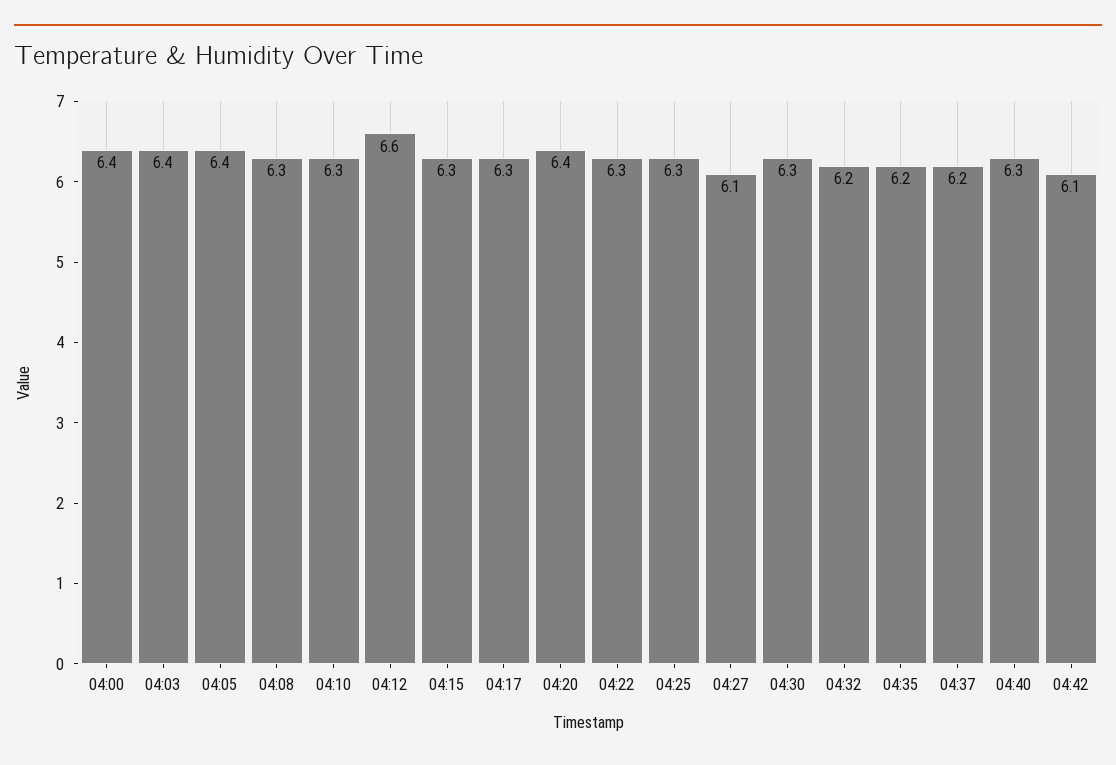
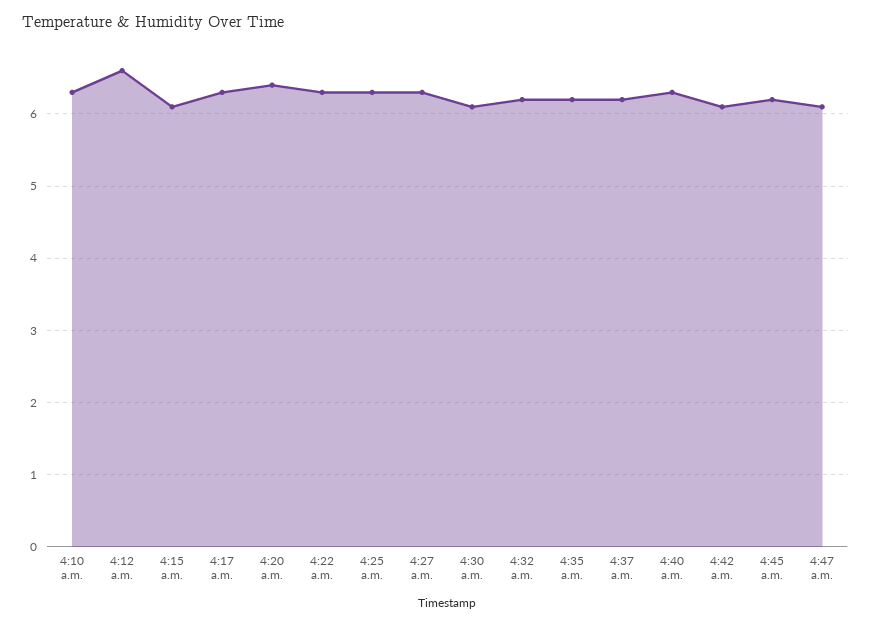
04:00: 6.4 -> none
04:03: 6.4 -> none
04:05: 6.4 -> none
04:08: 6.3 -> none
04:15: 6.3 -> 6.1
04:27: 6.1 -> 6.3
04:30: 6.3 -> 6.1
4:45 a.m.: none -> 6.2
4:47 a.m.: none -> 6.1

